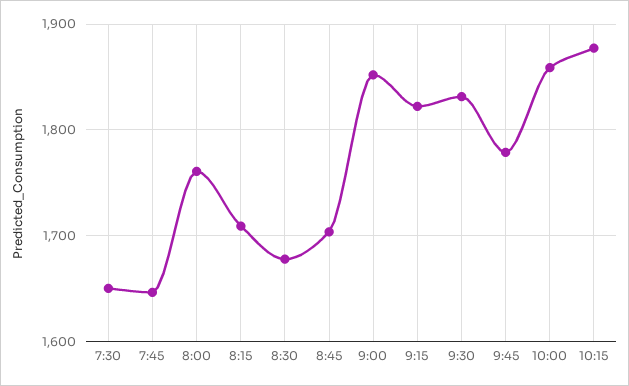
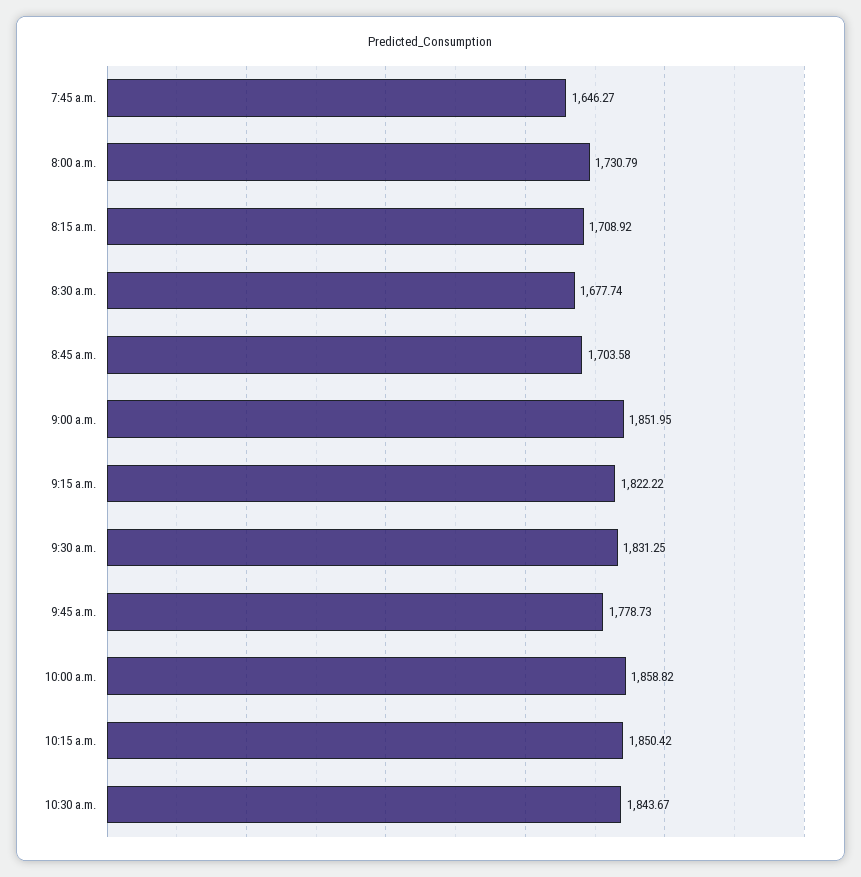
7:30: 1650 -> none
8:00: 1760 -> 1730.79
10:15: 1880 -> 1850.42
10:30 a.m.: none -> 1843.67

